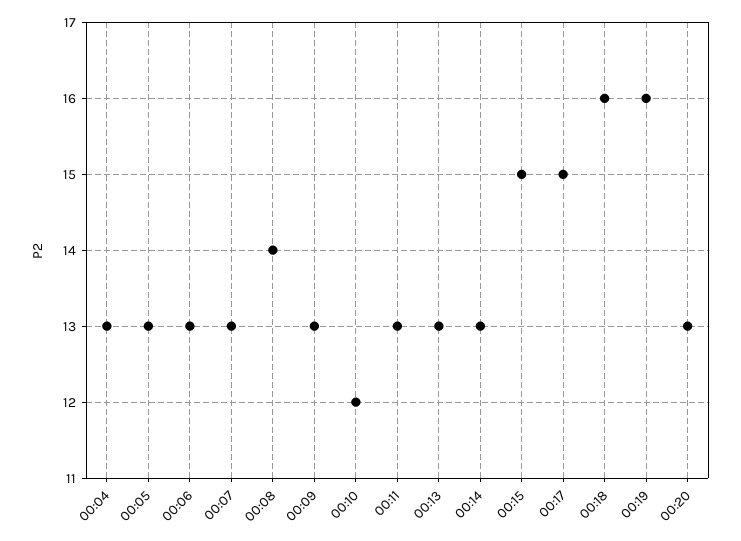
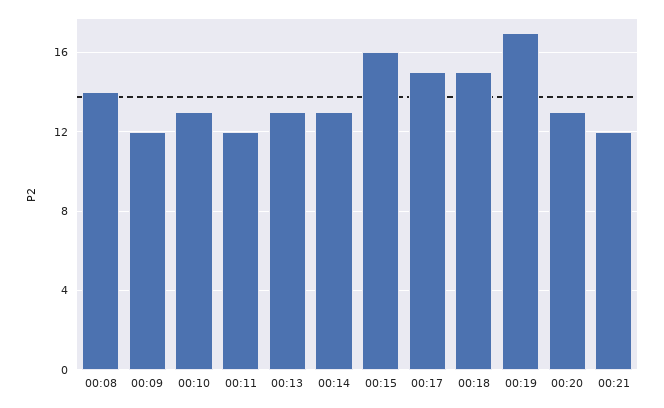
00:04: 13 -> none
00:05: 13 -> none
00:06: 13 -> none
00:07: 13 -> none
00:09: 13 -> 12
00:10: 12 -> 13
00:11: 13 -> 12
00:15: 15 -> 16
00:18: 16 -> 15
00:19: 16 -> 17
00:21: none -> 12

